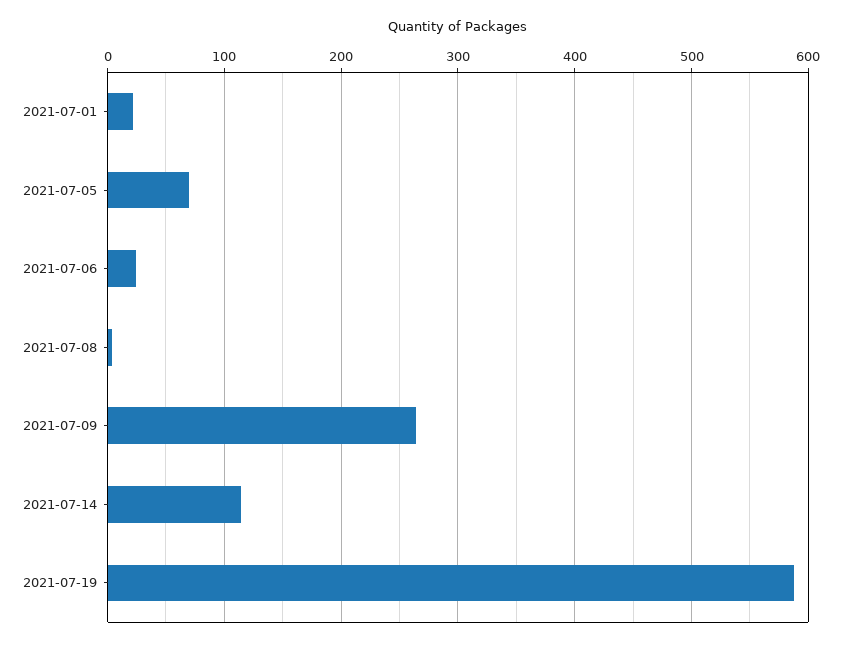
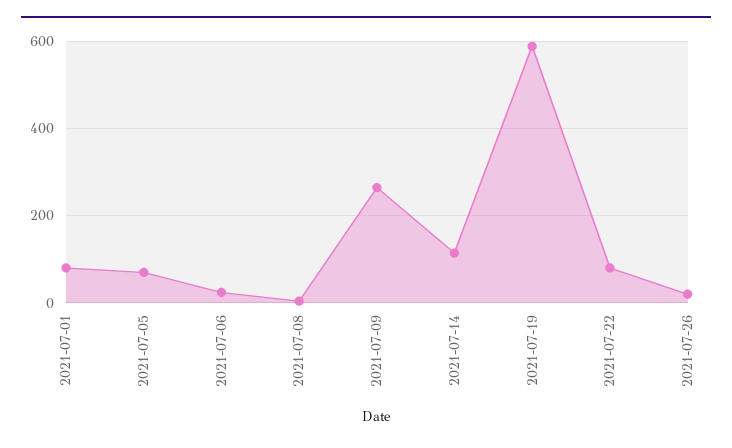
2021-07-01: 20 -> 80
2021-07-22: none -> 80
2021-07-26: none -> 20

